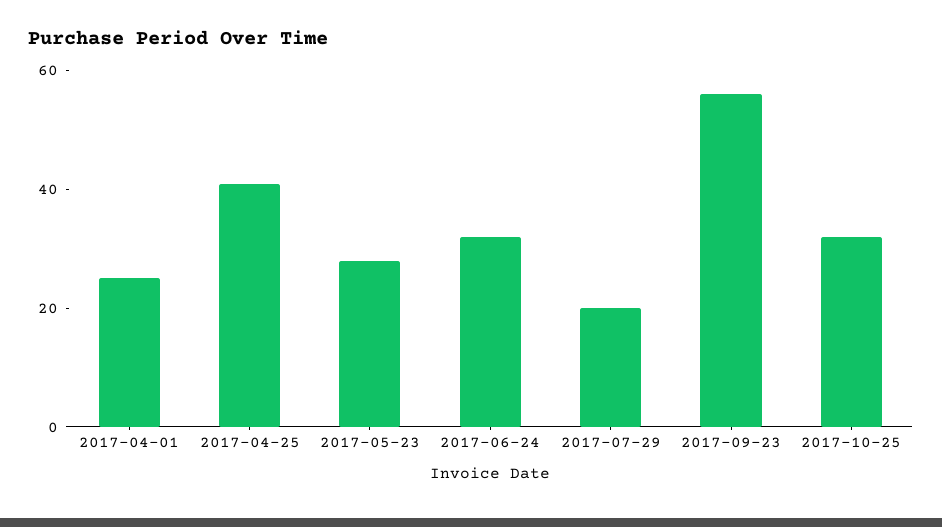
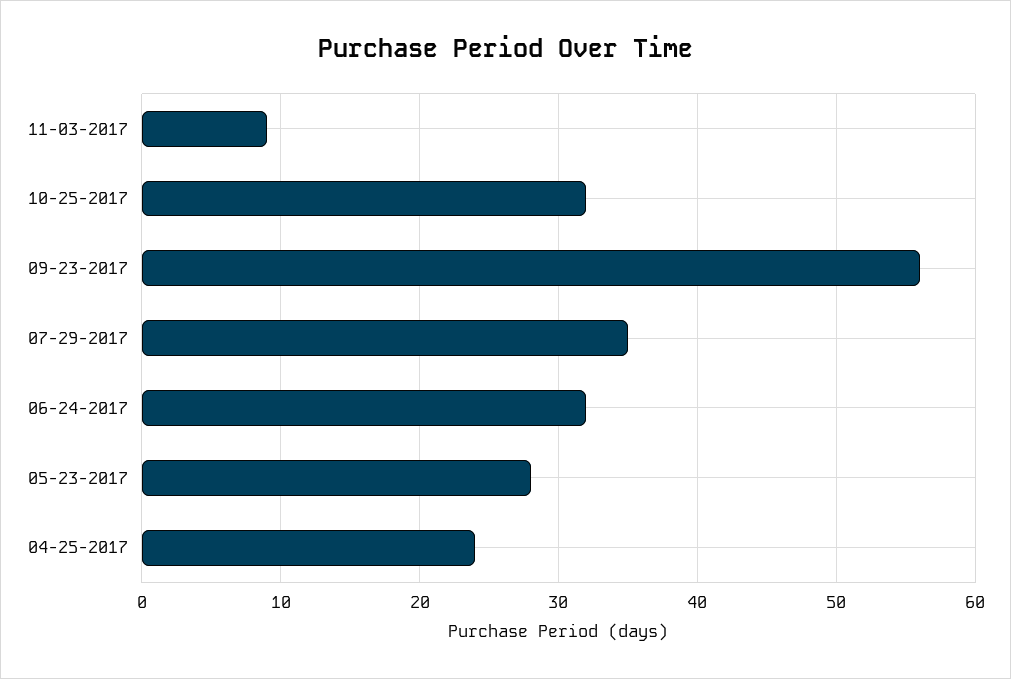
2017-04-01: 25 -> none
2017-04-25: 40 -> 24
2017-07-29: 20 -> 35
11-03-2017: none -> 9

